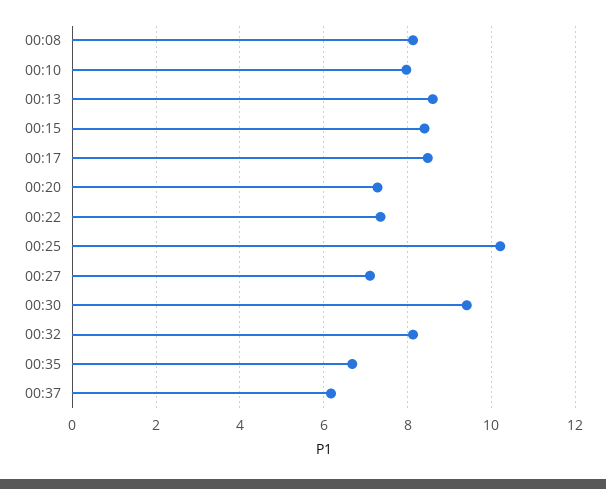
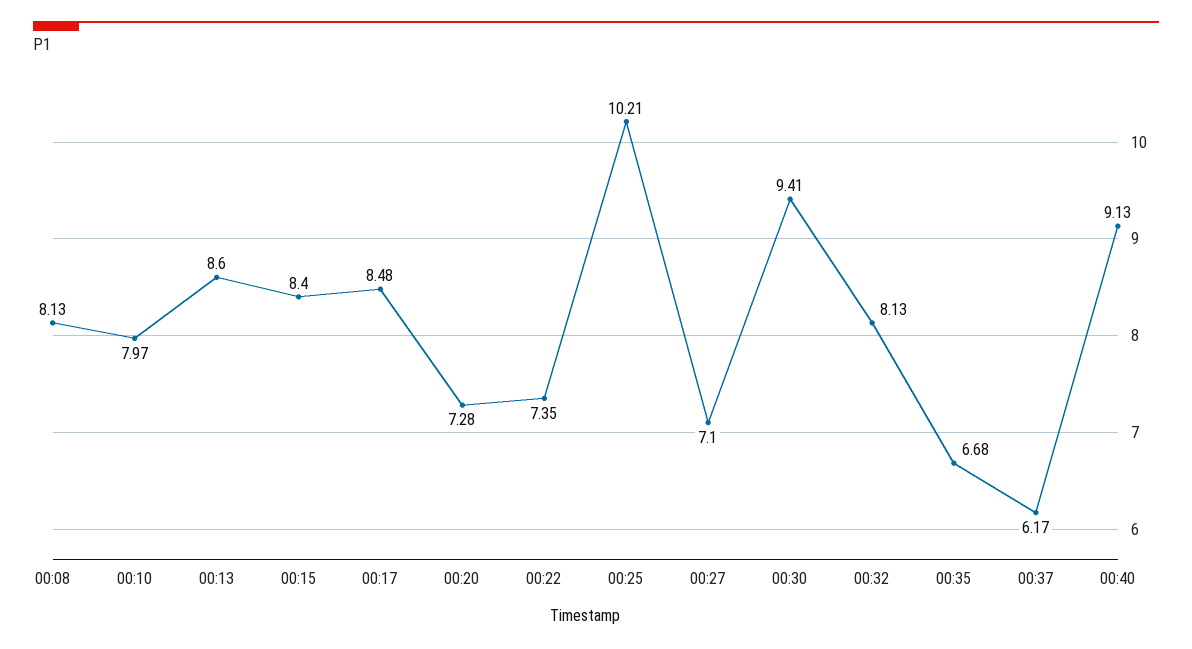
00:40: none -> 9.13

